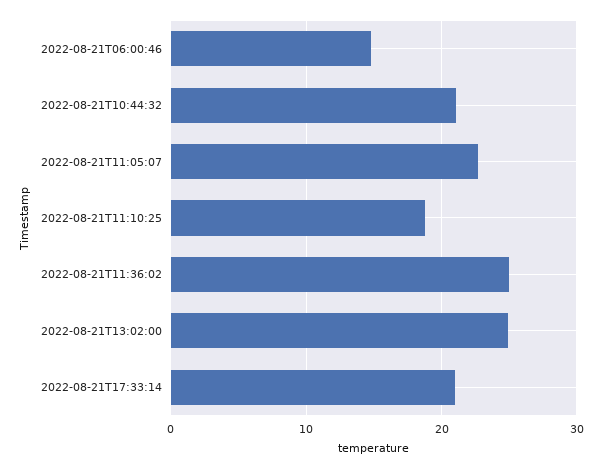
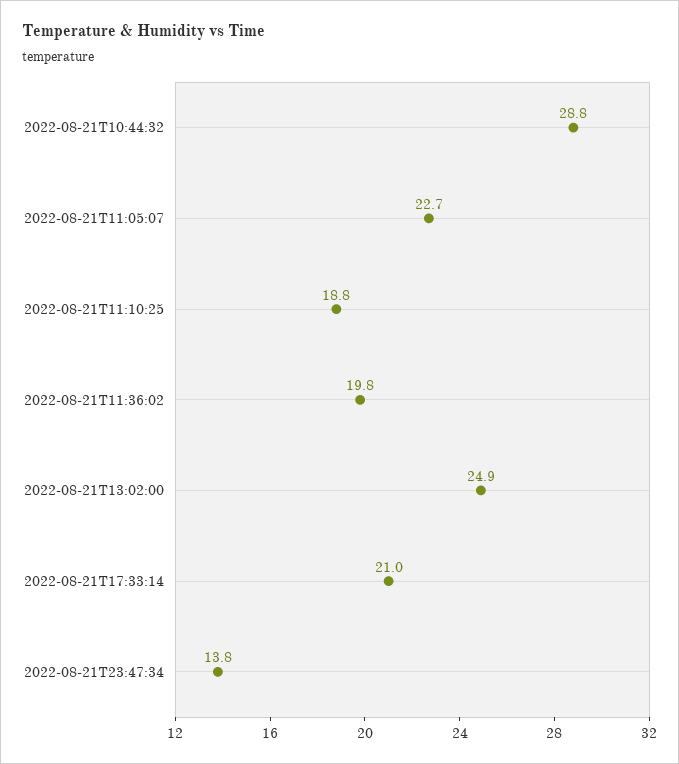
2022-08-21T06:00:46: 15 -> none
2022-08-21T10:44:32: 21 -> 28.8
2022-08-21T11:36:02: 25 -> 19.8
2022-08-21T23:47:34: none -> 13.8

